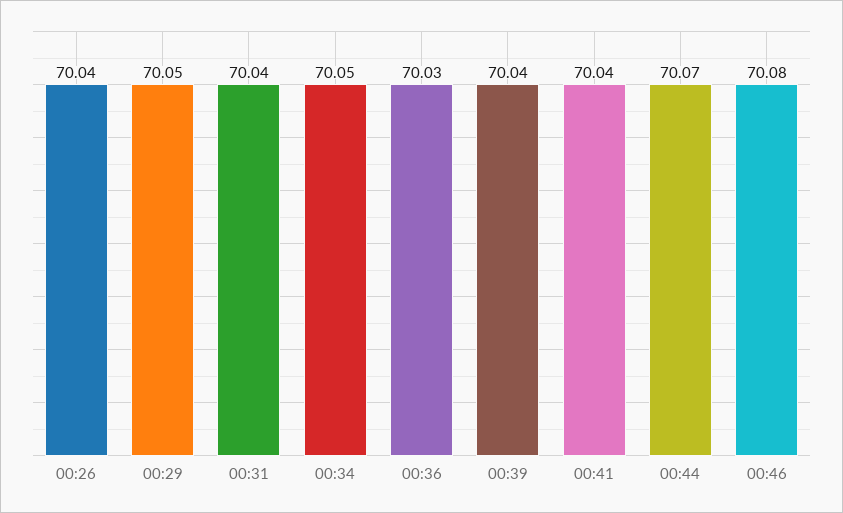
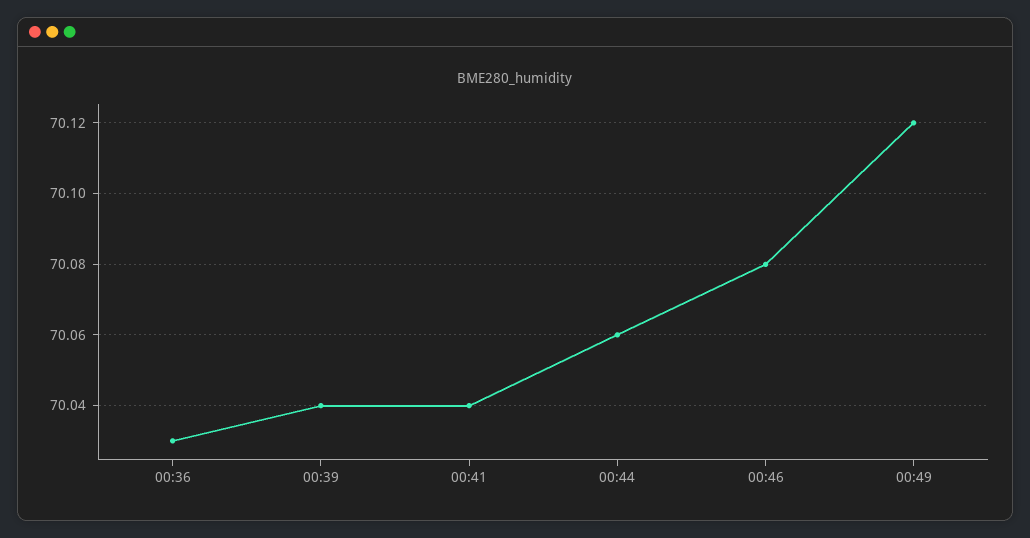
00:26: 70.04 -> none
00:29: 70.05 -> none
00:31: 70.04 -> none
00:34: 70.05 -> none
00:44: 70.07 -> 70.06
00:49: none -> 70.12

